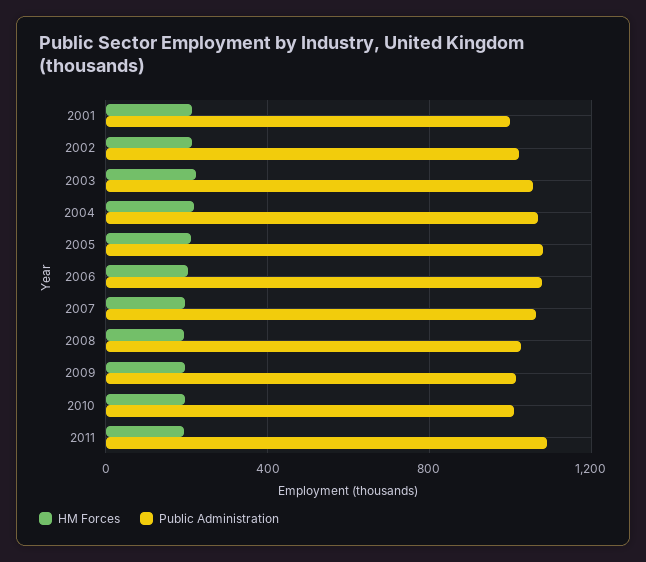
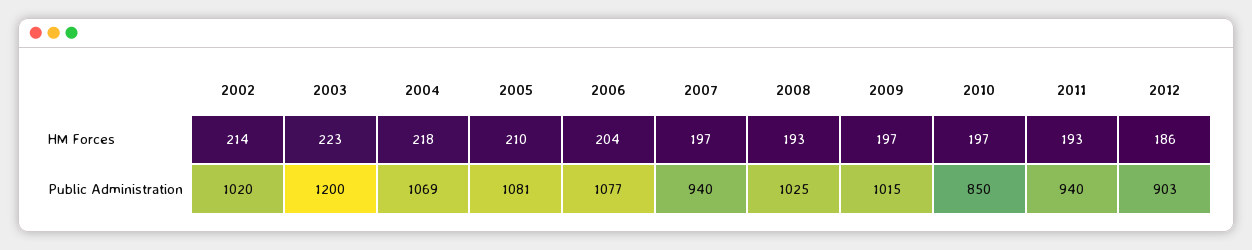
HM Forces, 2001: 200 -> none
Public Administration, 2001: 1000 -> none
Public Administration, 2003: 1050 -> 1200
Public Administration, 2007: 1050 -> 940
Public Administration, 2010: 1000 -> 850
Public Administration, 2011: 1100 -> 940
HM Forces, 2012: none -> 186
Public Administration, 2012: none -> 903

